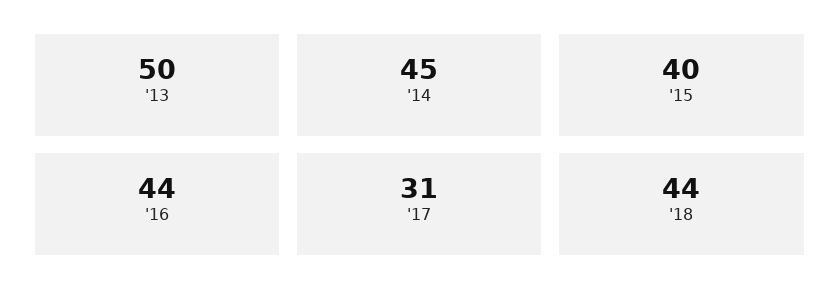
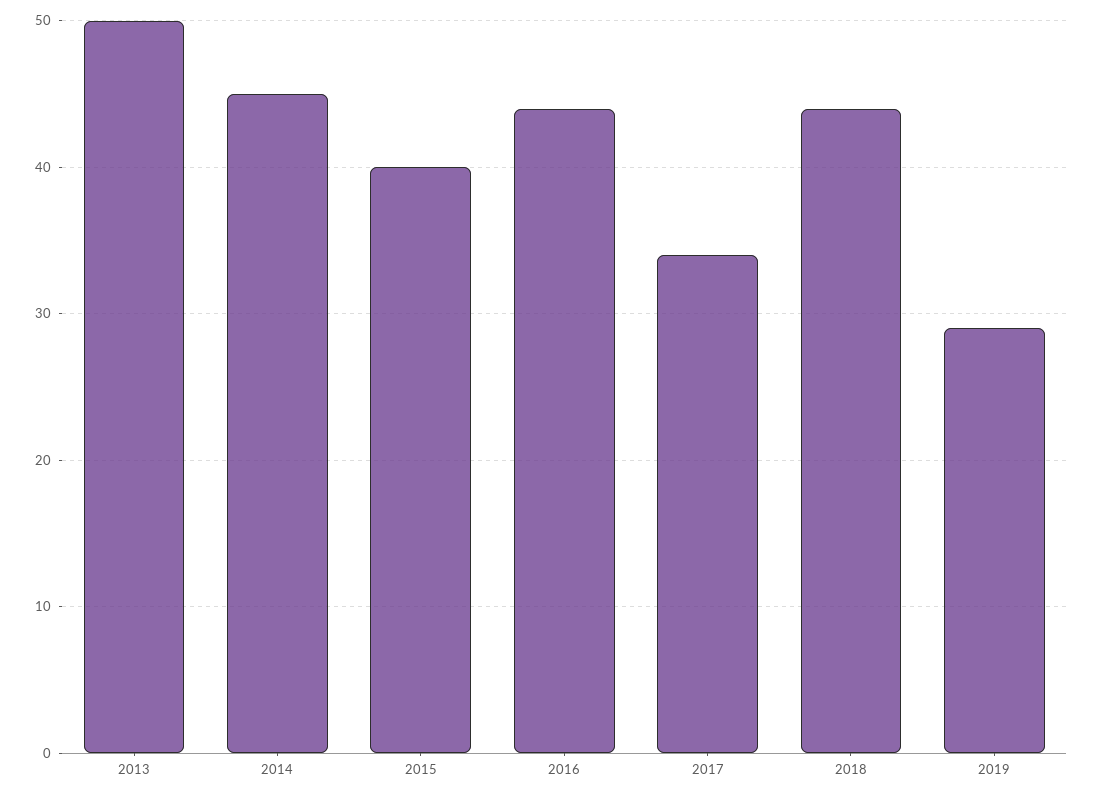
'17: 31 -> 34
2019: none -> 29

